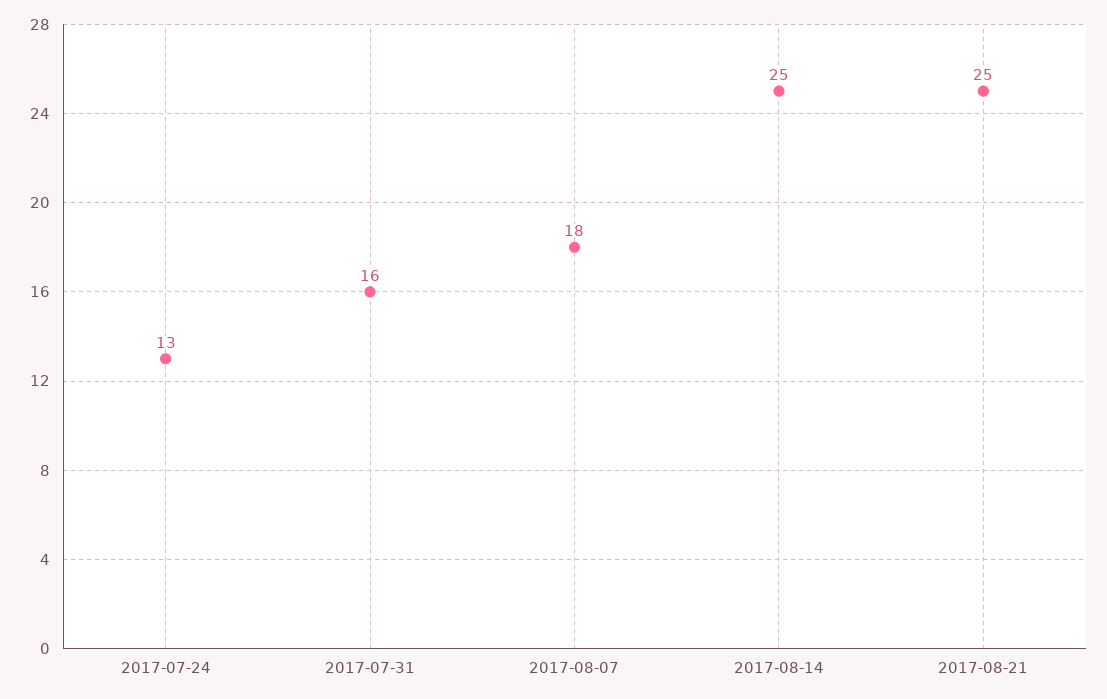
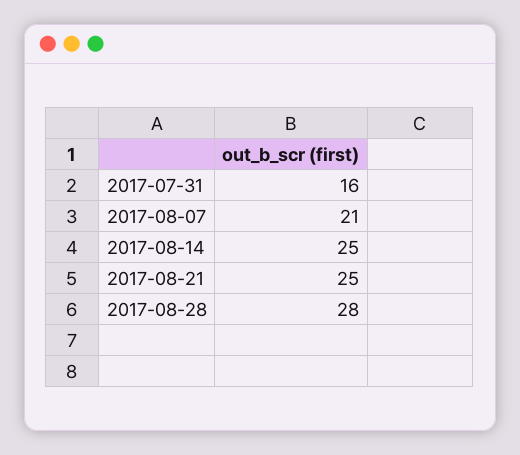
2017-07-24: 13 -> none
2017-08-07: 18 -> 21
2017-08-28: none -> 28

